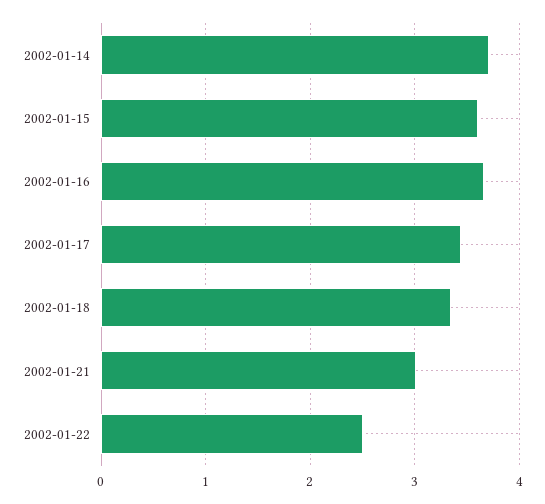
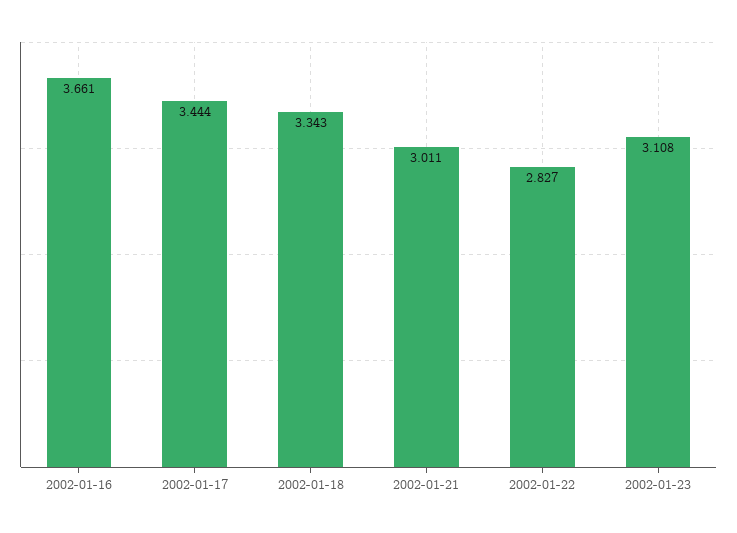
2002-01-14: 3.7 -> none
2002-01-15: 3.6 -> none
2002-01-22: 2.5 -> 2.827
2002-01-23: none -> 3.108

